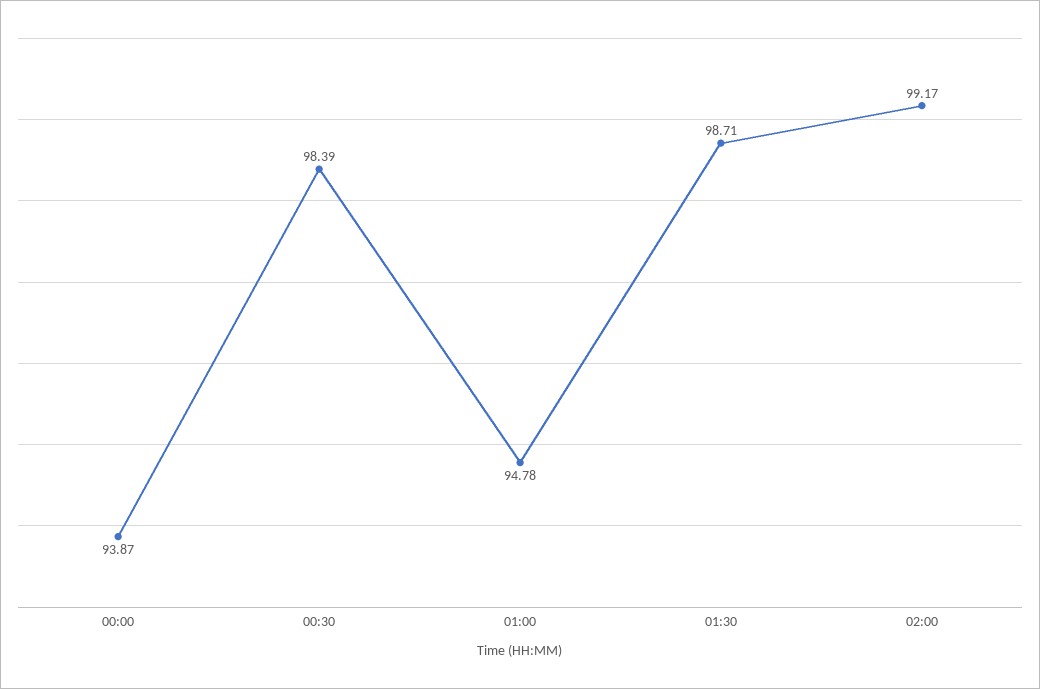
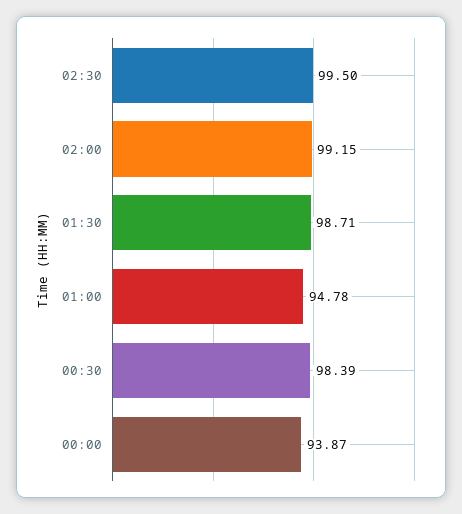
02:00: 99.17 -> 99.15
02:30: none -> 99.5

